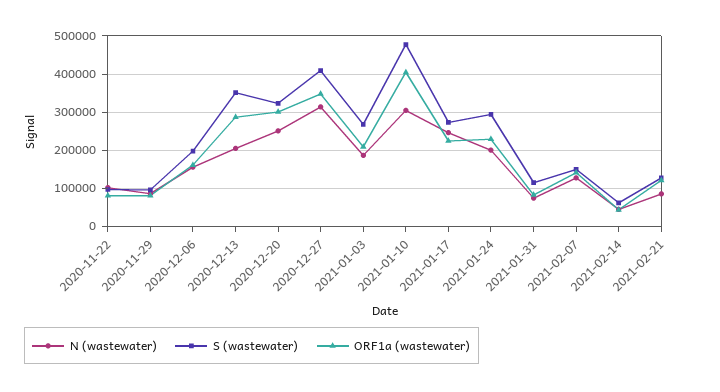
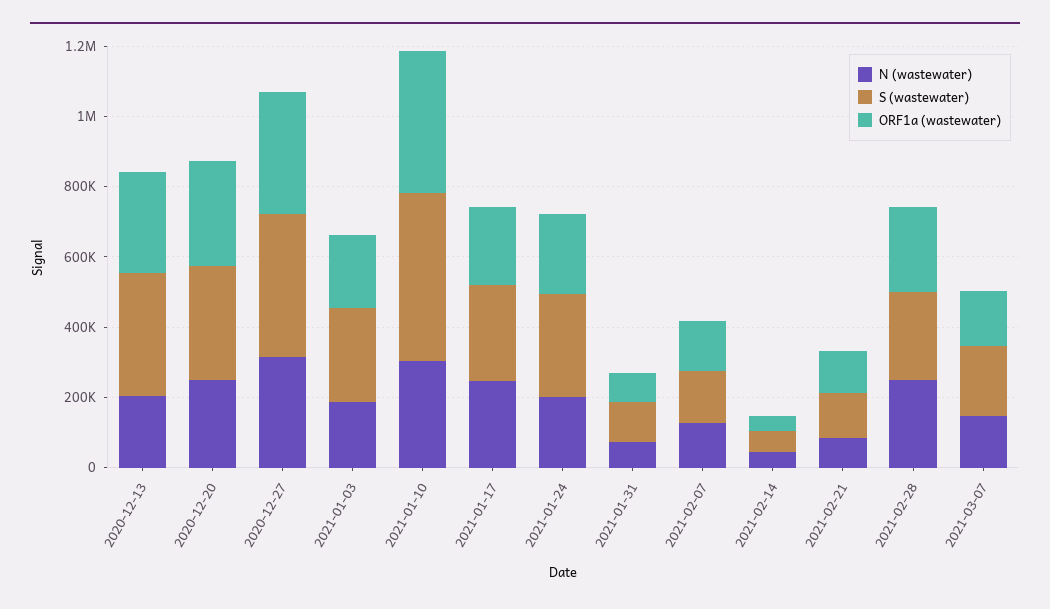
N (wastewater), 2020-11-22: 100000 -> none
S (wastewater), 2020-11-22: 100000 -> none
ORF1a (wastewater), 2020-11-22: 80000 -> none
N (wastewater), 2020-11-29: 80000 -> none
S (wastewater), 2020-11-29: 100000 -> none
ORF1a (wastewater), 2020-11-29: 80000 -> none
N (wastewater), 2020-12-06: 160000 -> none
S (wastewater), 2020-12-06: 200000 -> none
ORF1a (wastewater), 2020-12-06: 160000 -> none
N (wastewater), 2021-02-28: none -> 250000
S (wastewater), 2021-02-28: none -> 250000
ORF1a (wastewater), 2021-02-28: none -> 250000
N (wastewater), 2021-03-07: none -> 150000
S (wastewater), 2021-03-07: none -> 200000
ORF1a (wastewater), 2021-03-07: none -> 150000

